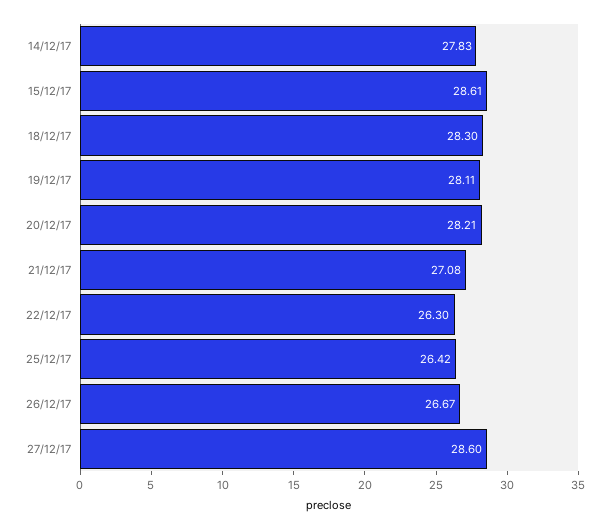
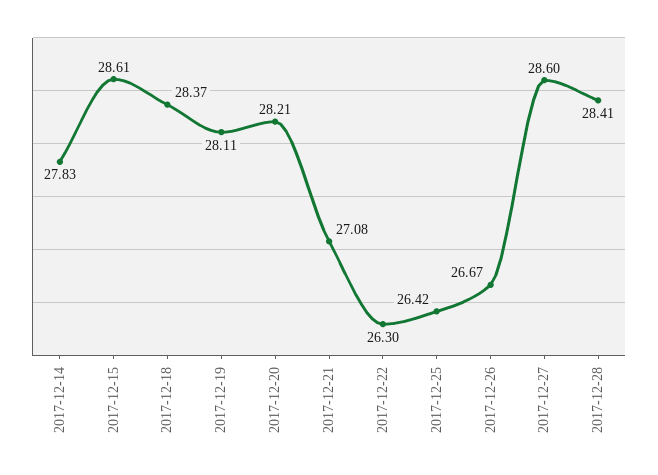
18/12/17: 28.3 -> 28.37
2017-12-28: none -> 28.41

